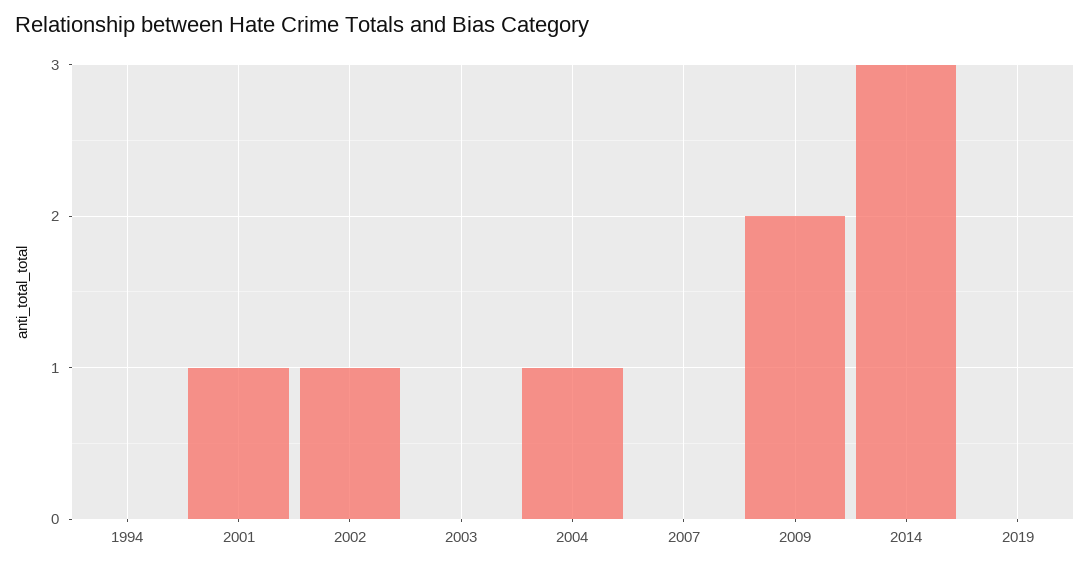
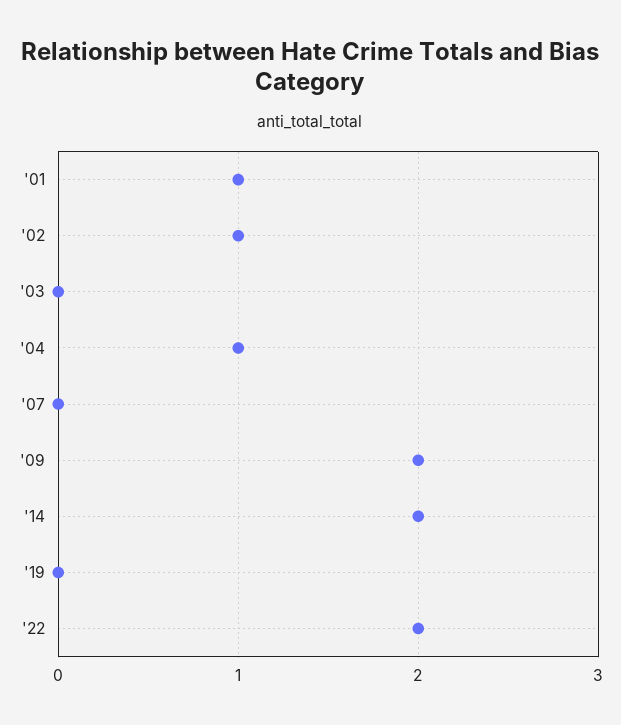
1994: 0 -> none
2014: 3 -> 2
'22: none -> 2

